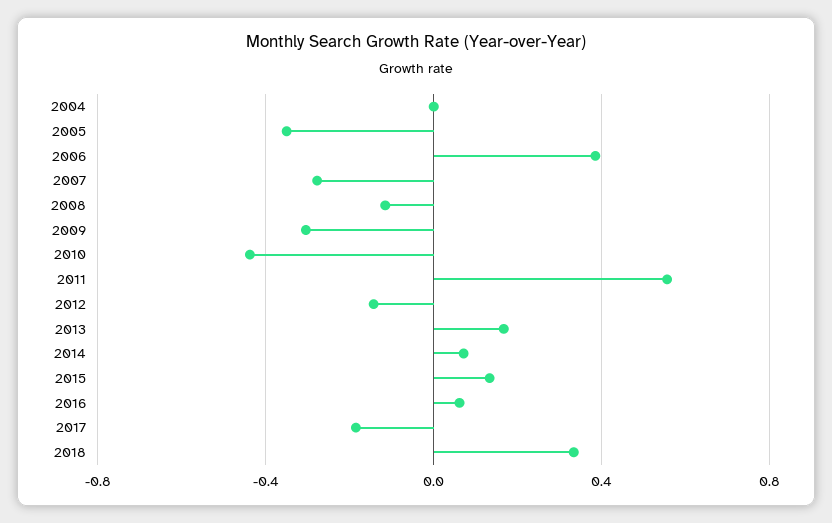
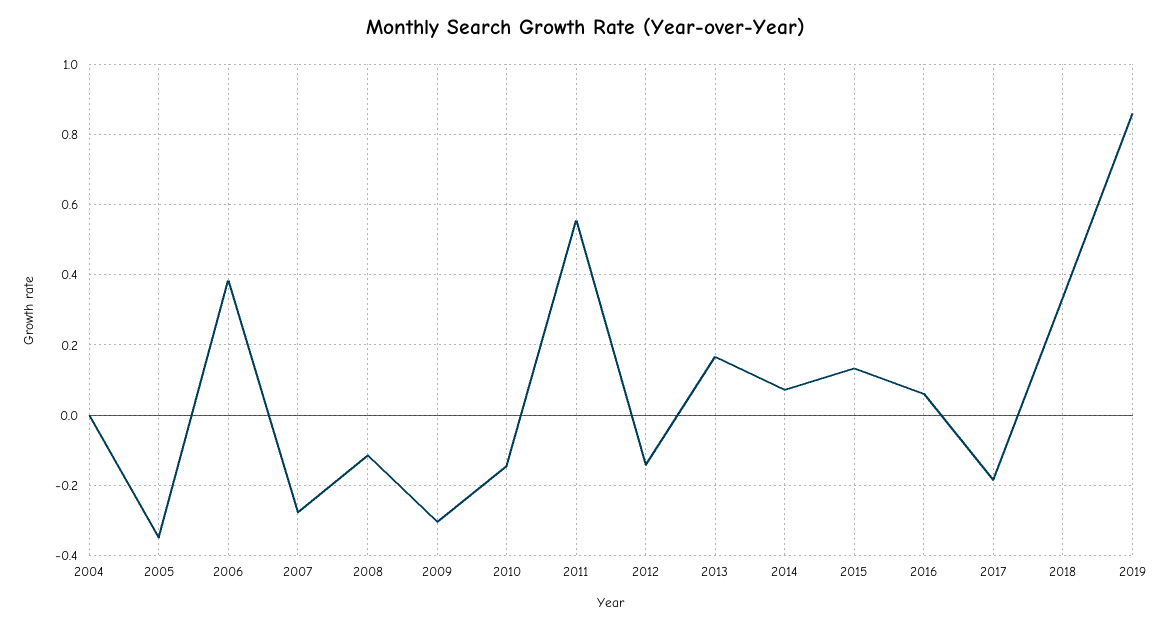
2010: -0.45 -> -0.14
2019: none -> 0.86

